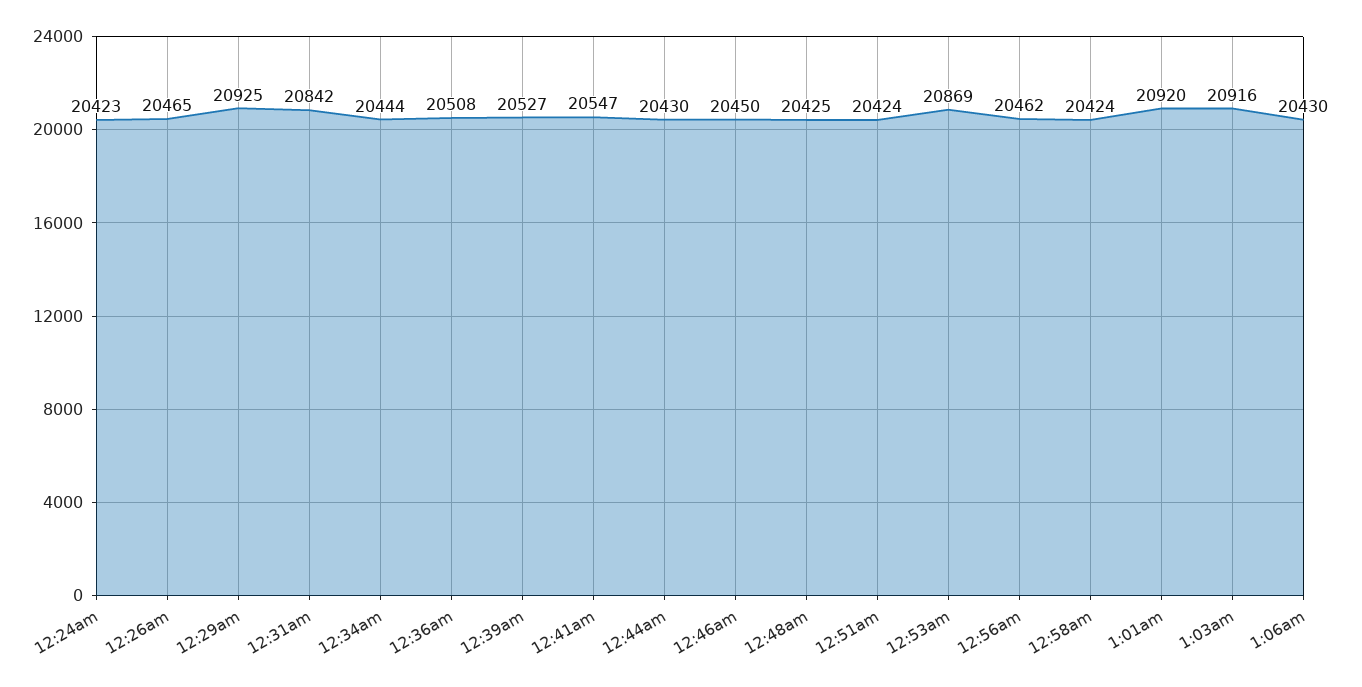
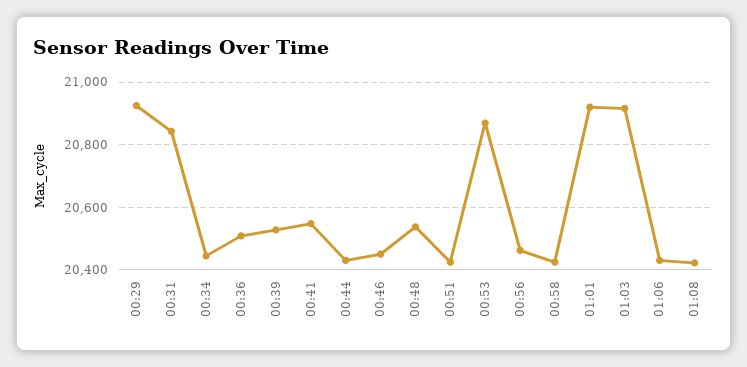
12:24am: 20423 -> none
12:26am: 20465 -> none
12:48am: 20425 -> 20540
01:08: none -> 20420

